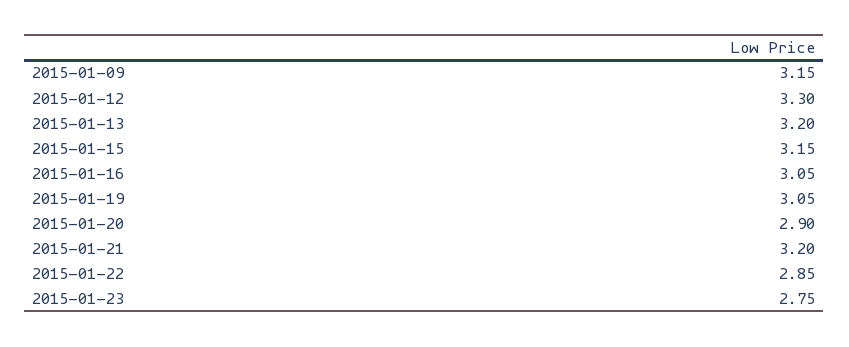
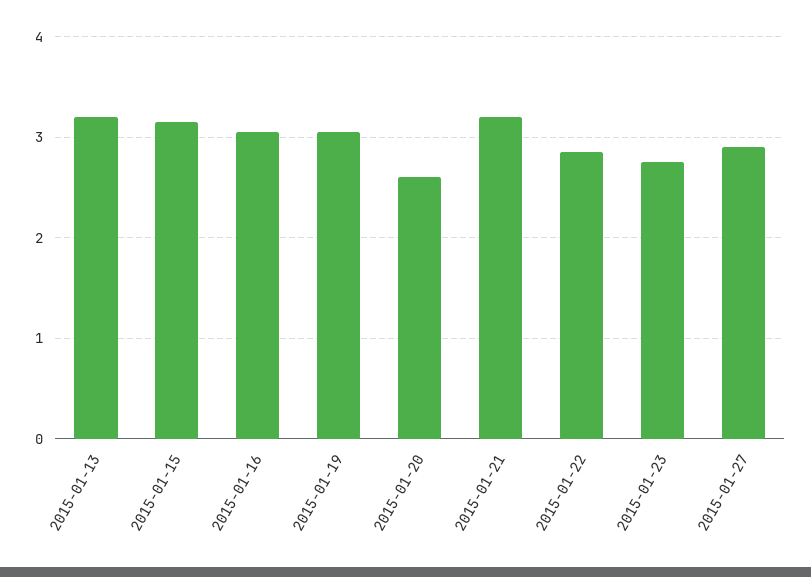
2015-01-09: 3.15 -> none
2015-01-12: 3.3 -> none
2015-01-20: 2.9 -> 2.6
2015-01-27: none -> 2.9

